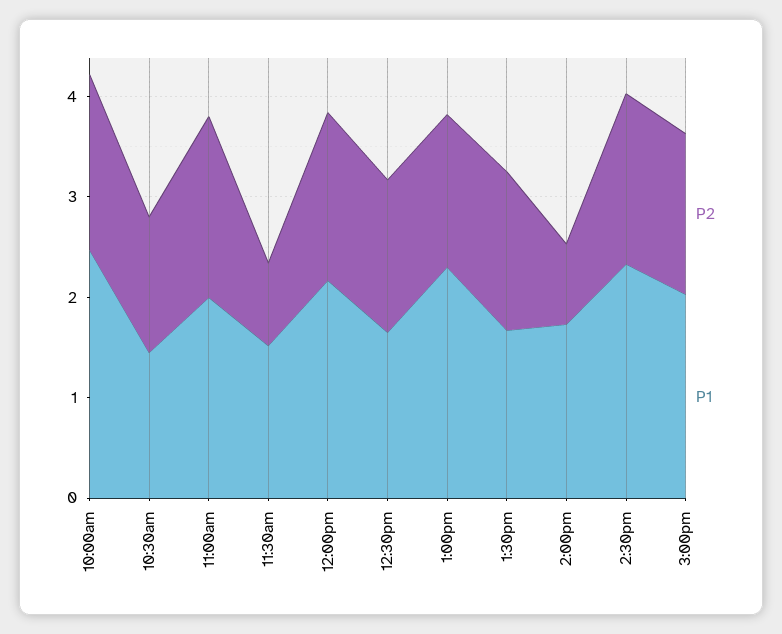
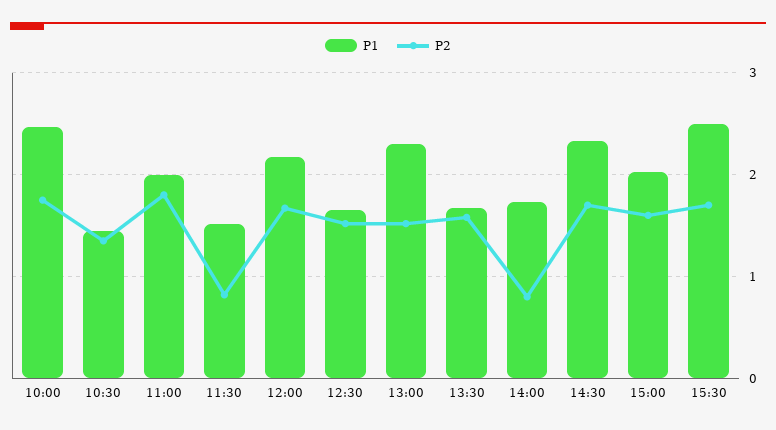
P1, 15:30: none -> 2.5
P2, 15:30: none -> 1.7

